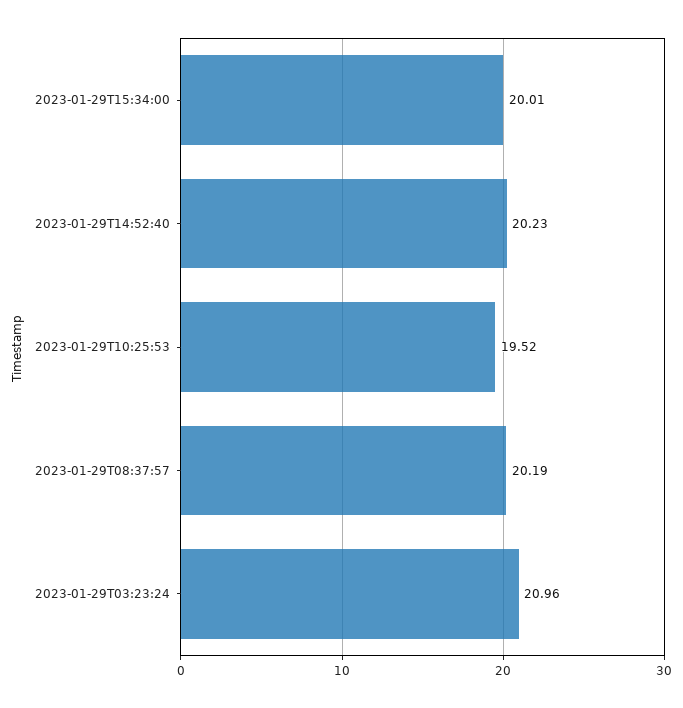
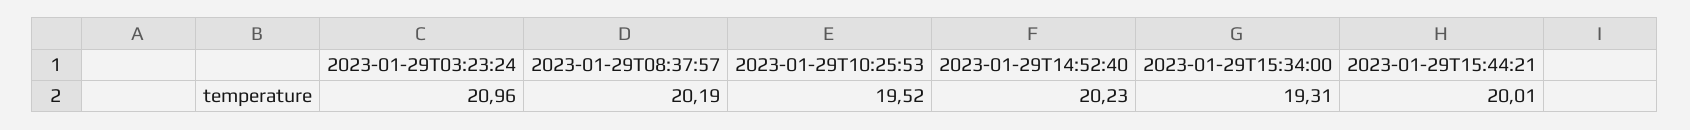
2023-01-29T15:34:00: 20.01 -> 19.31
2023-01-29T15:44:21: none -> 20.01

